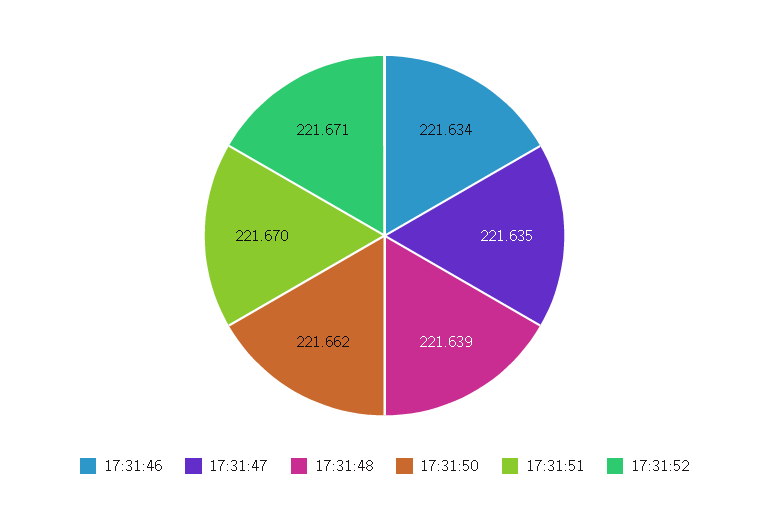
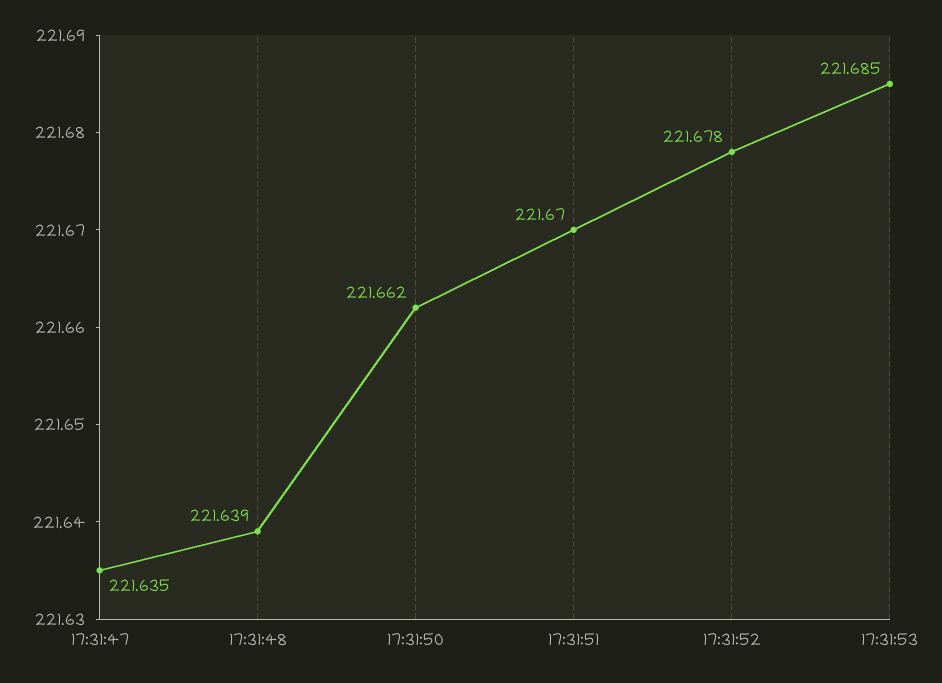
17:31:46: 221.634 -> none
17:31:52: 221.671 -> 221.678
17:31:53: none -> 221.685

